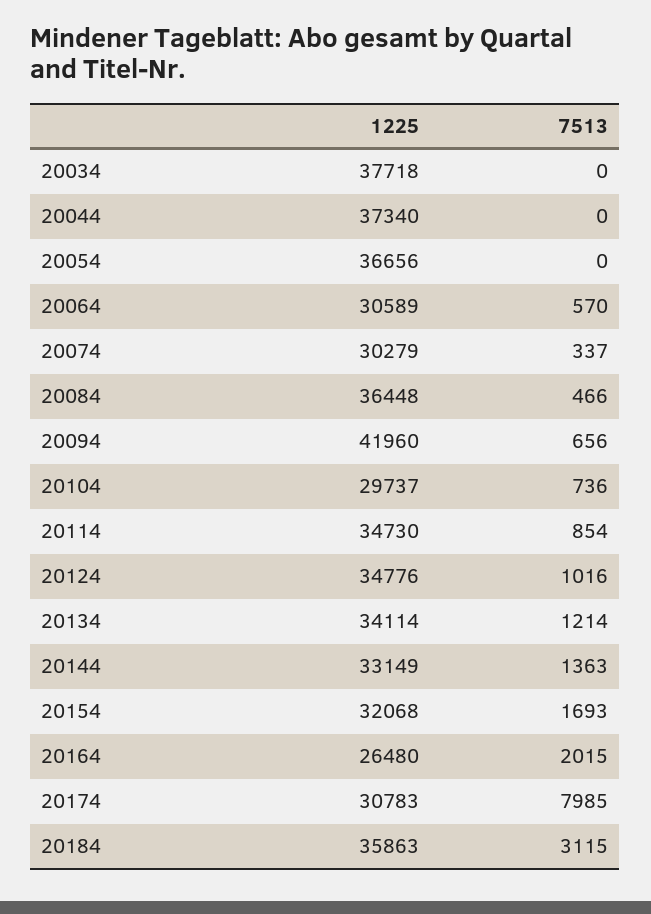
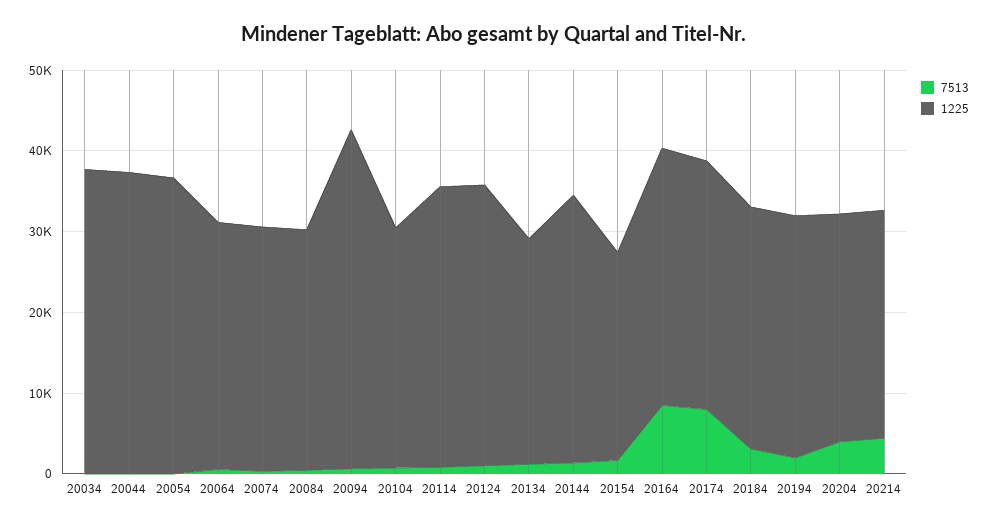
1225, 20084: 36448 -> 30000
1225, 20134: 34114 -> 28000
1225, 20154: 32068 -> 26000
1225, 20164: 26480 -> 32000
7513, 20164: 2015 -> 8000
1225, 20184: 35863 -> 30000
7513, 20194: none -> 2000
1225, 20194: none -> 30000
7513, 20204: none -> 4000
1225, 20204: none -> 28000
7513, 20214: none -> 4000
1225, 20214: none -> 28000

